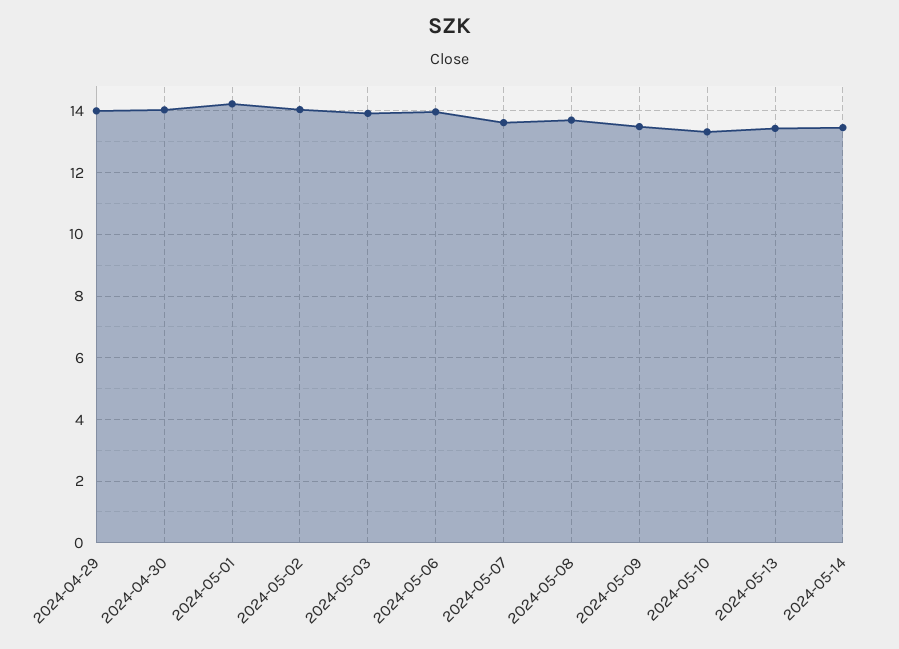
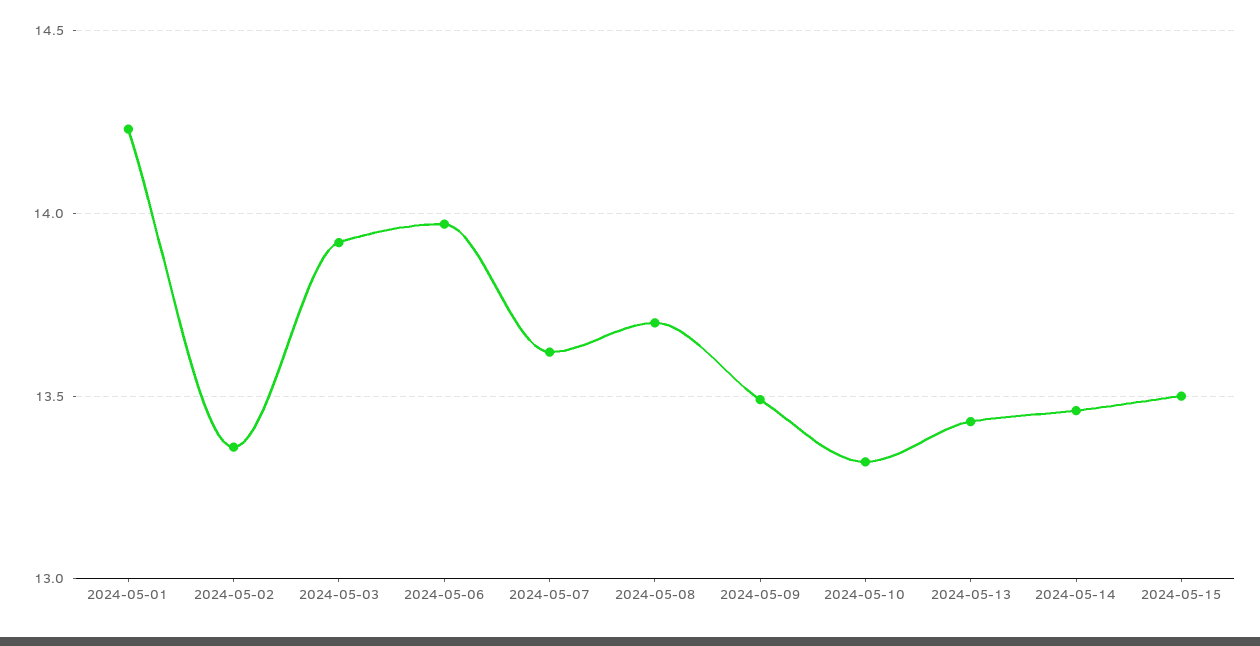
2024-04-29: 14 -> none
2024-04-30: 14 -> none
2024-05-02: 14 -> 13.35
2024-05-15: none -> 13.5

